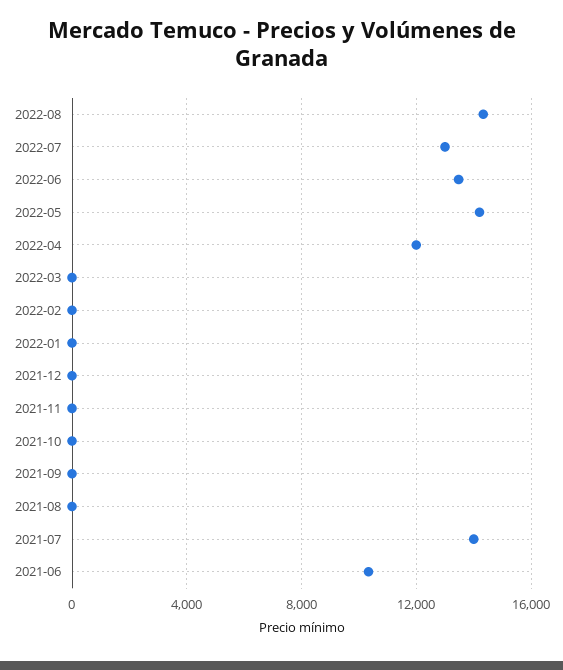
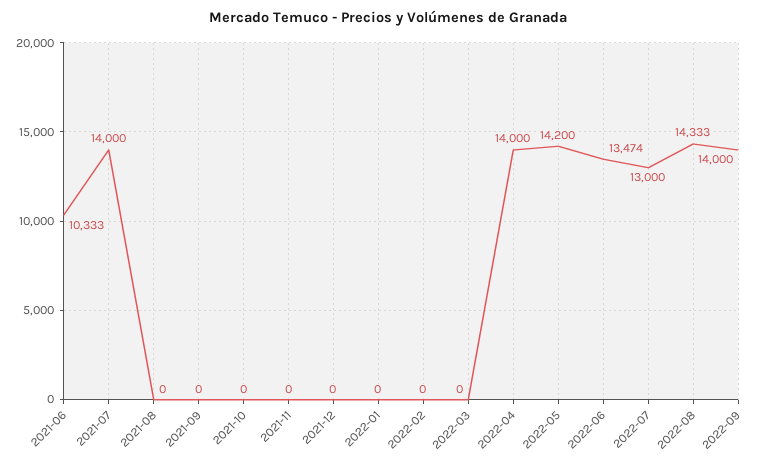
2022-04: 12000 -> 14000
2022-09: none -> 14000

